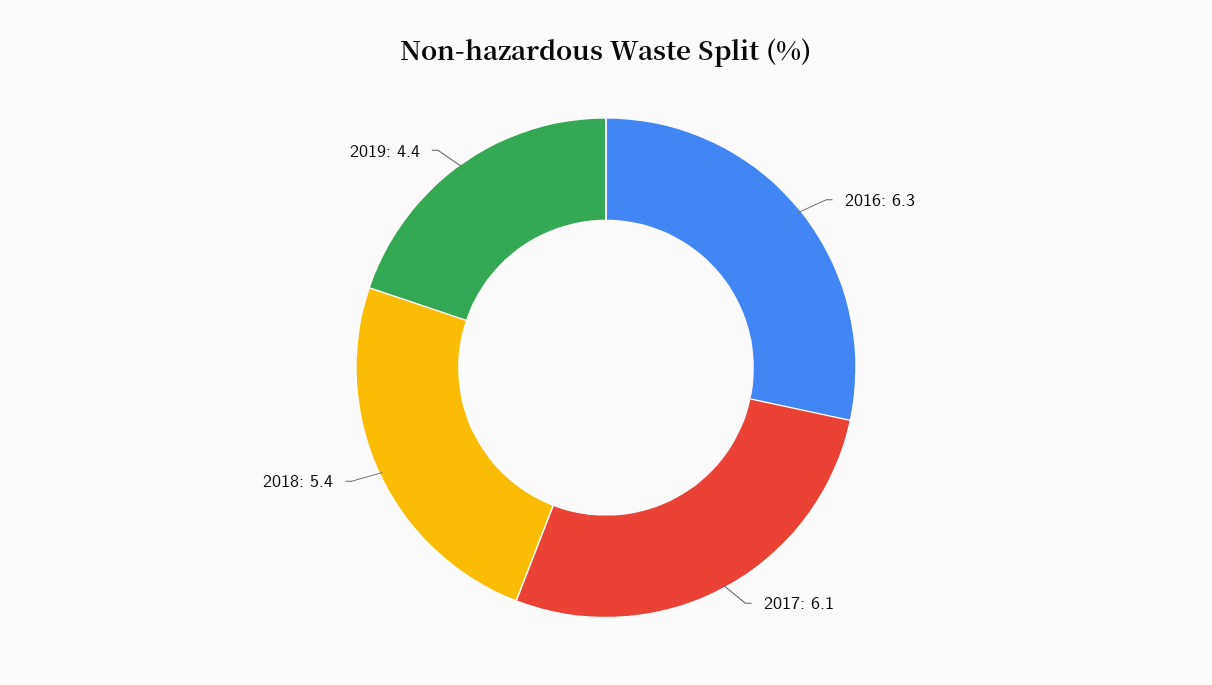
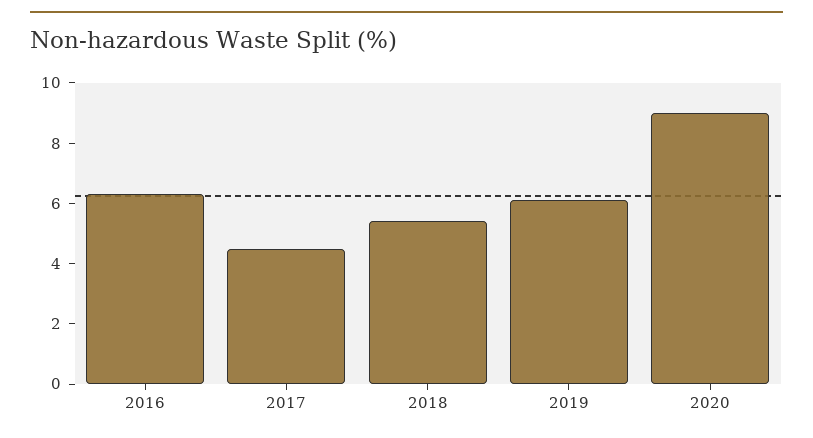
2017: 6.1 -> 4.5
2019: 4.4 -> 6
2020: none -> 9

